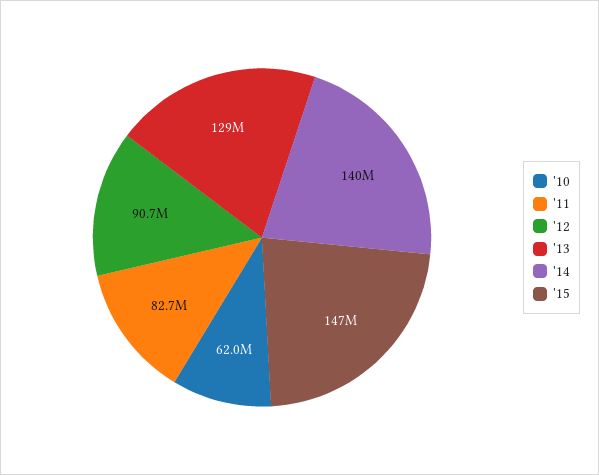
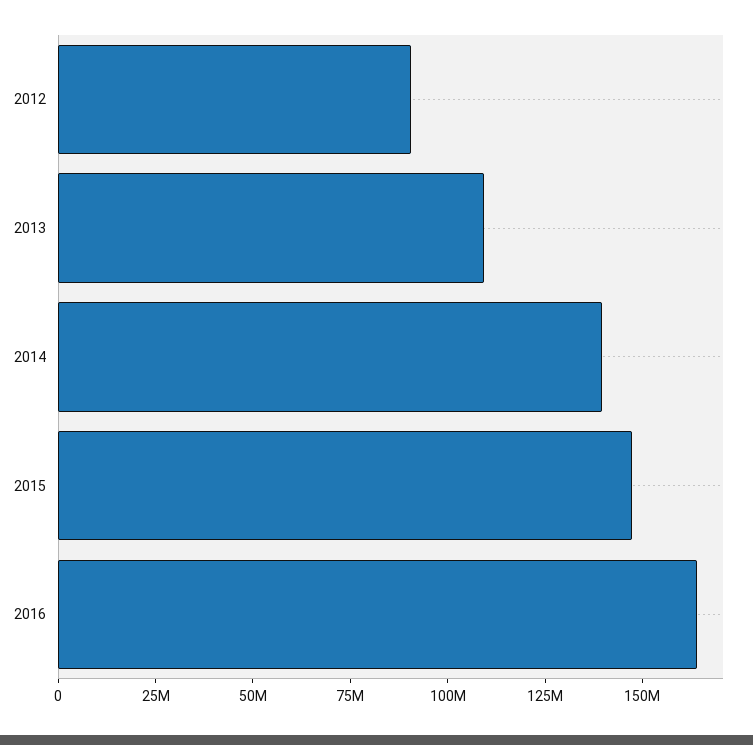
'10: 62000000 -> none
'11: 82700000 -> none
'13: 129000000 -> 110000000
2016: none -> 165000000

